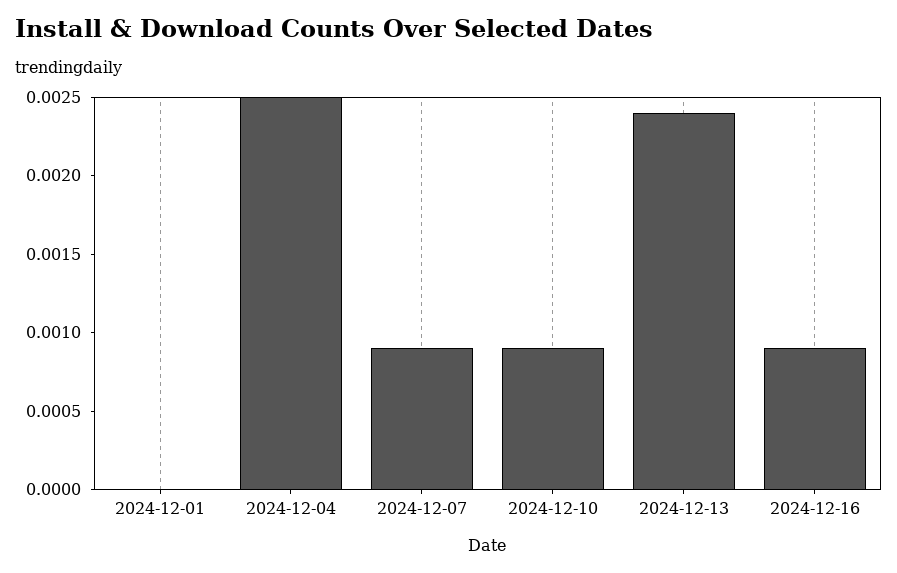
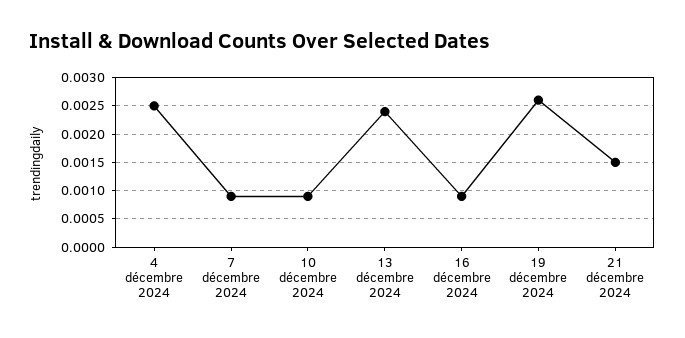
2024-12-01: 0 -> none
19 décembre 2024: none -> 0.0025
21 décembre 2024: none -> 0.0015

